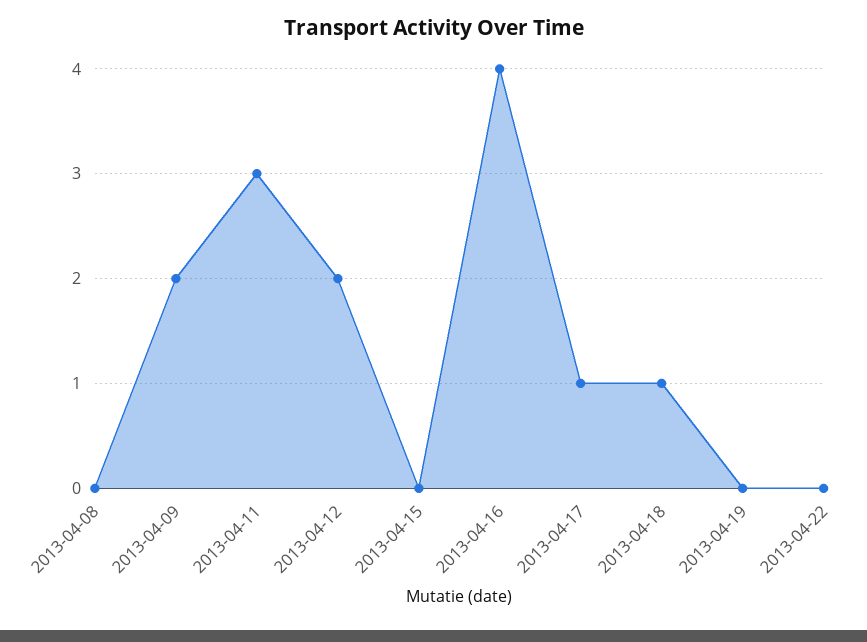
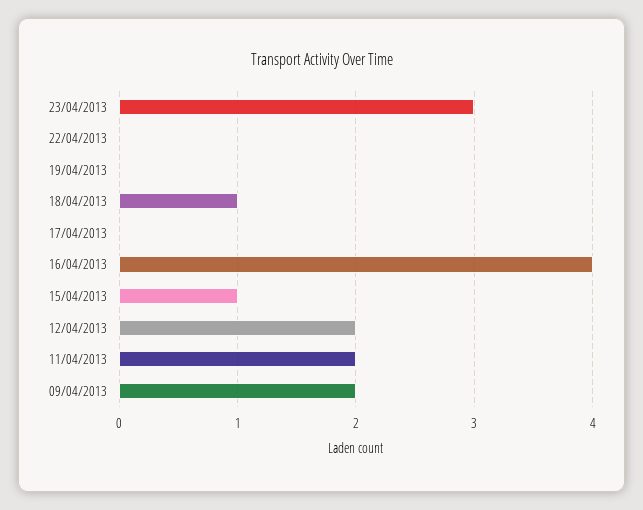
2013-04-08: 0 -> none
2013-04-11: 3 -> 2
2013-04-15: 0 -> 1
2013-04-17: 1 -> 0
23/04/2013: none -> 3

